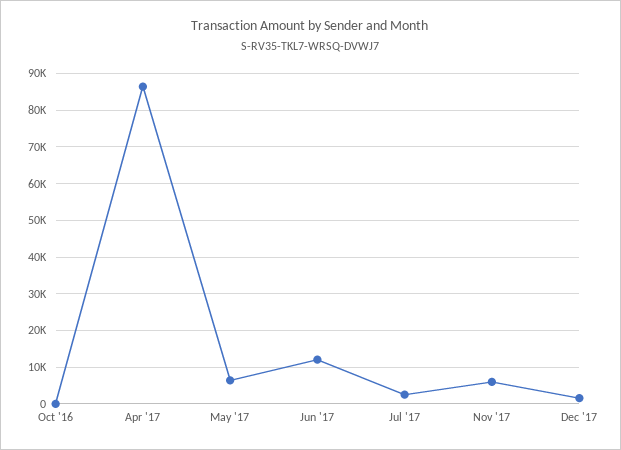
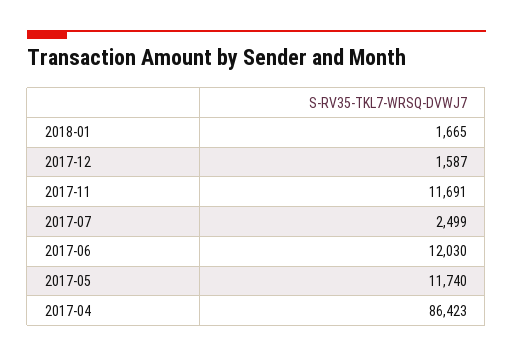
Oct '16: 0 -> none
May '17: 6000 -> 11740
Nov '17: 6000 -> 11691
2018-01: none -> 1665

